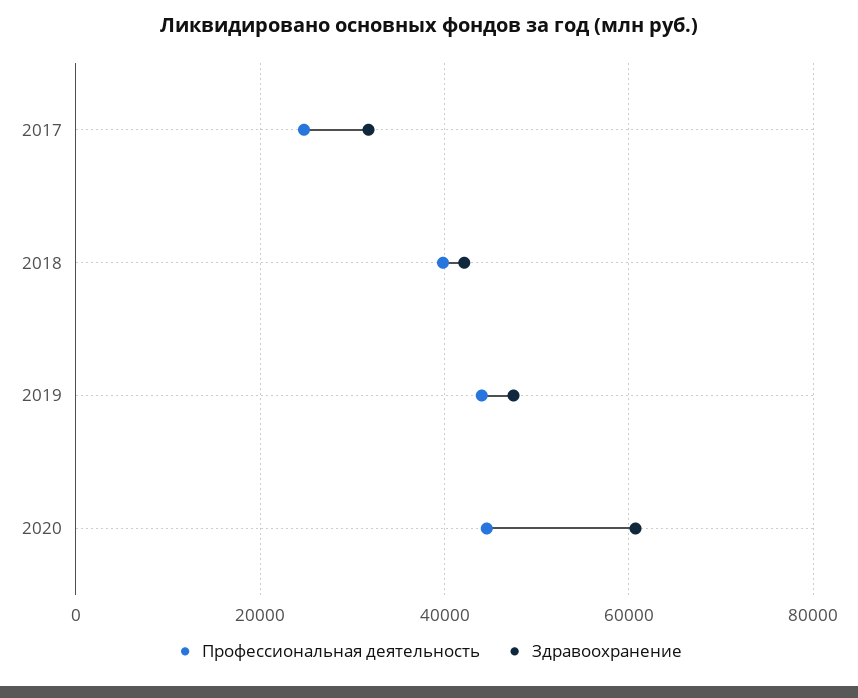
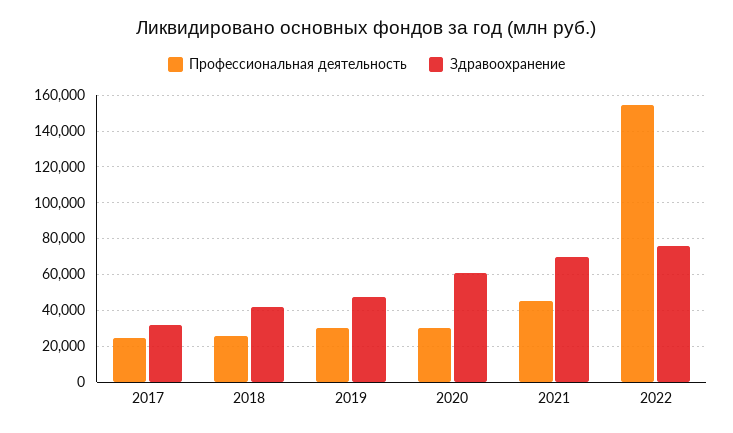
Профессиональная деятельность, 2018: 40000 -> 25000
Профессиональная деятельность, 2019: 44000 -> 30000
Профессиональная деятельность, 2020: 44000 -> 30000
Профессиональная деятельность, 2021: none -> 45000
Здравоохранение, 2021: none -> 70000
Профессиональная деятельность, 2022: none -> 155000
Здравоохранение, 2022: none -> 75000

